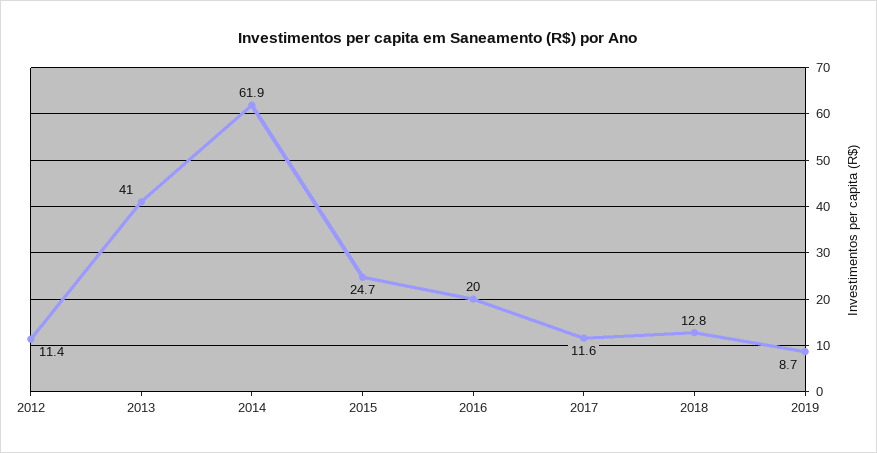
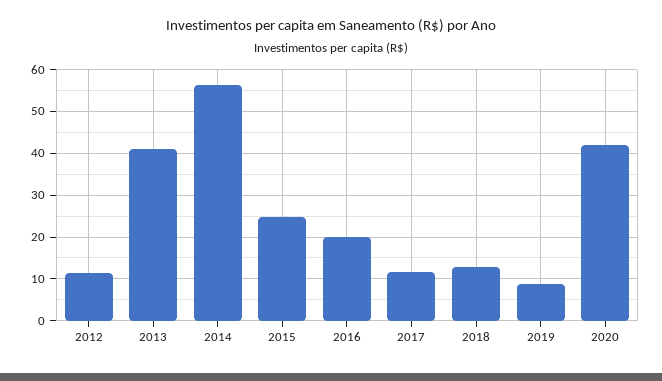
2014: 61.9 -> 56
2020: none -> 42

